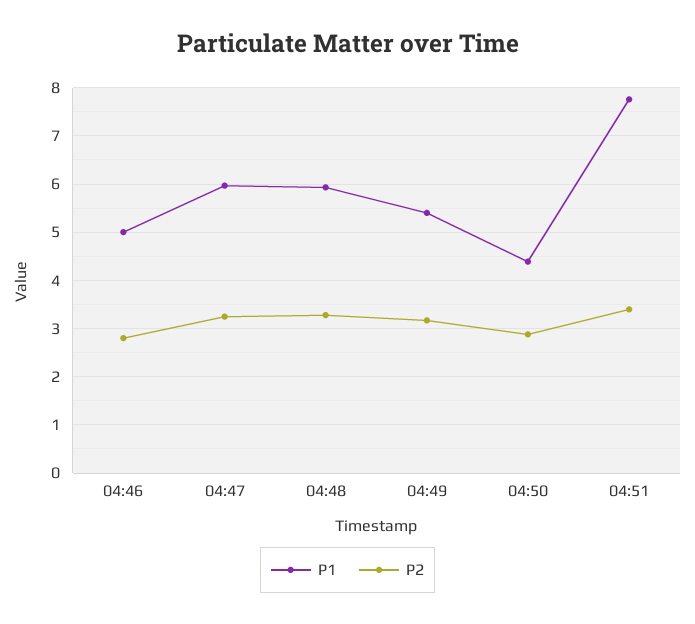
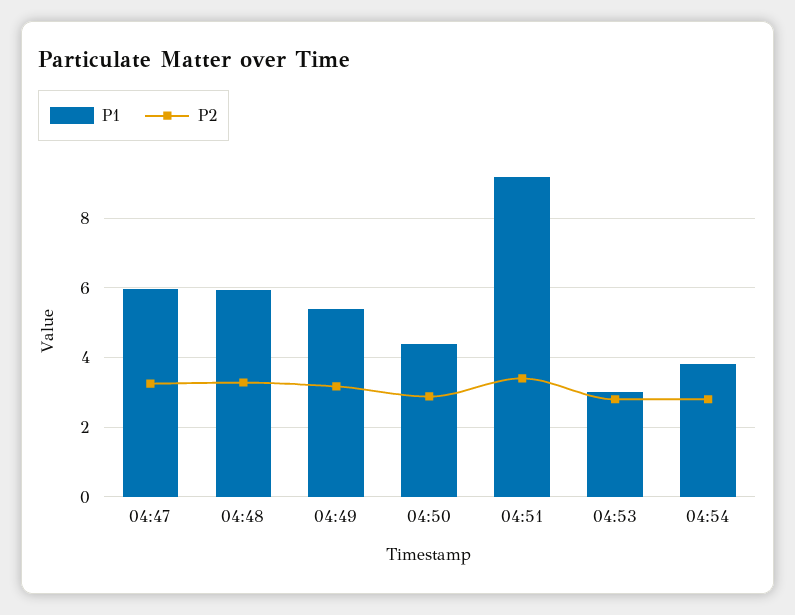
P1, 04:46: 5 -> none
P2, 04:46: 2.8 -> none
P1, 04:51: 7.8 -> 9.2
P1, 04:53: none -> 3
P2, 04:53: none -> 2.8
P1, 04:54: none -> 3.8
P2, 04:54: none -> 2.8

